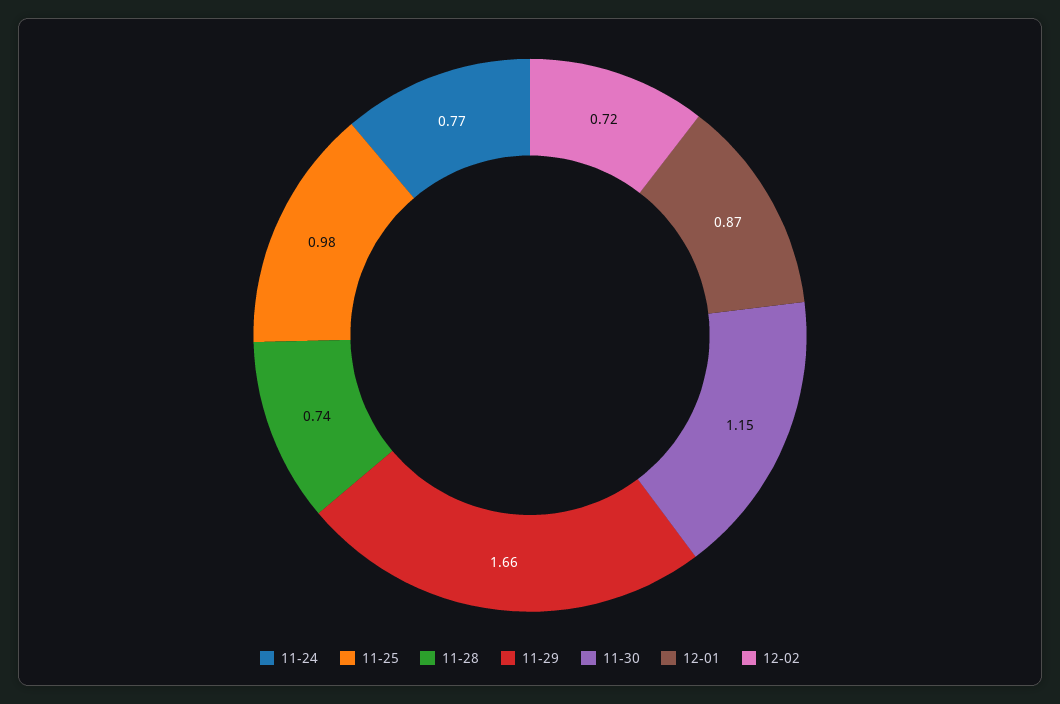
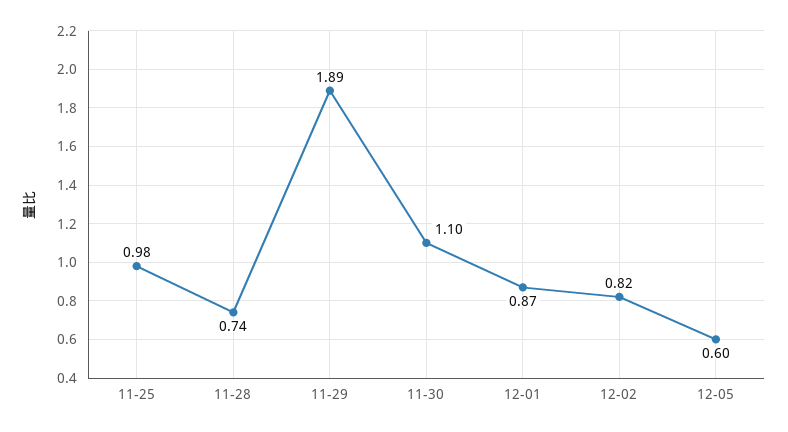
11-24: 0.77 -> none
11-29: 1.66 -> 1.89
11-30: 1.15 -> 1.1
12-02: 0.72 -> 0.82
12-05: none -> 0.6

